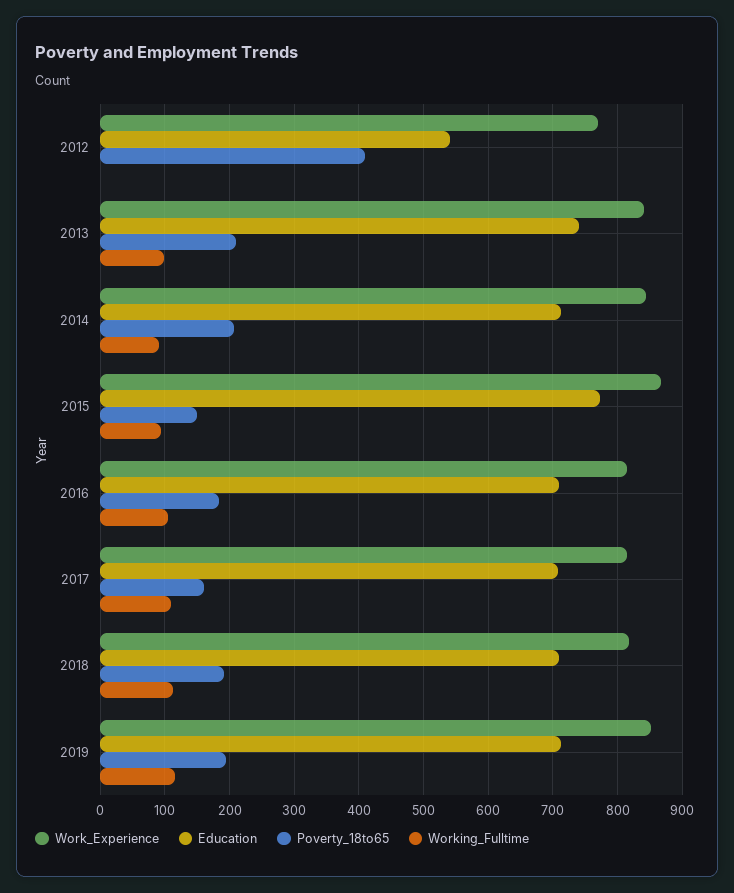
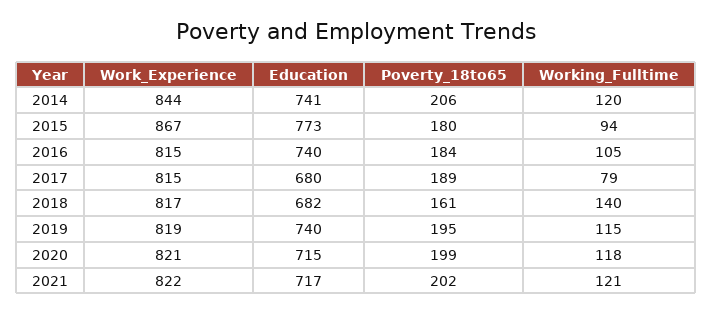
Work_Experience, 2012: 770 -> none
Education, 2012: 540 -> none
Poverty_18to65, 2012: 410 -> none
Working_Fulltime, 2012: 0 -> none
Work_Experience, 2013: 840 -> none
Education, 2013: 740 -> none
Poverty_18to65, 2013: 210 -> none
Working_Fulltime, 2013: 100 -> none
Education, 2014: 710 -> 741
Working_Fulltime, 2014: 90 -> 120
Poverty_18to65, 2015: 150 -> 180
Education, 2016: 710 -> 740
Education, 2017: 710 -> 680
Poverty_18to65, 2017: 160 -> 189
Working_Fulltime, 2017: 110 -> 79
Education, 2018: 710 -> 682
Poverty_18to65, 2018: 190 -> 161
Working_Fulltime, 2018: 110 -> 140
Work_Experience, 2019: 850 -> 819
Education, 2019: 710 -> 740
Work_Experience, 2020: none -> 821
Education, 2020: none -> 715
Poverty_18to65, 2020: none -> 199
Working_Fulltime, 2020: none -> 118
Work_Experience, 2021: none -> 822
Education, 2021: none -> 717
Poverty_18to65, 2021: none -> 202
Working_Fulltime, 2021: none -> 121

